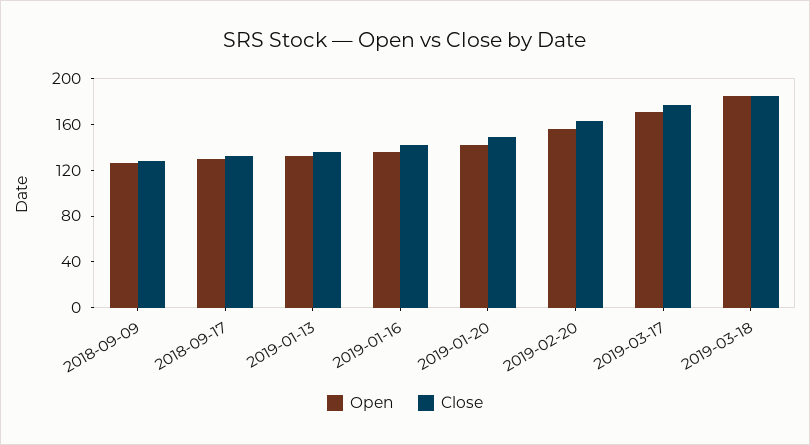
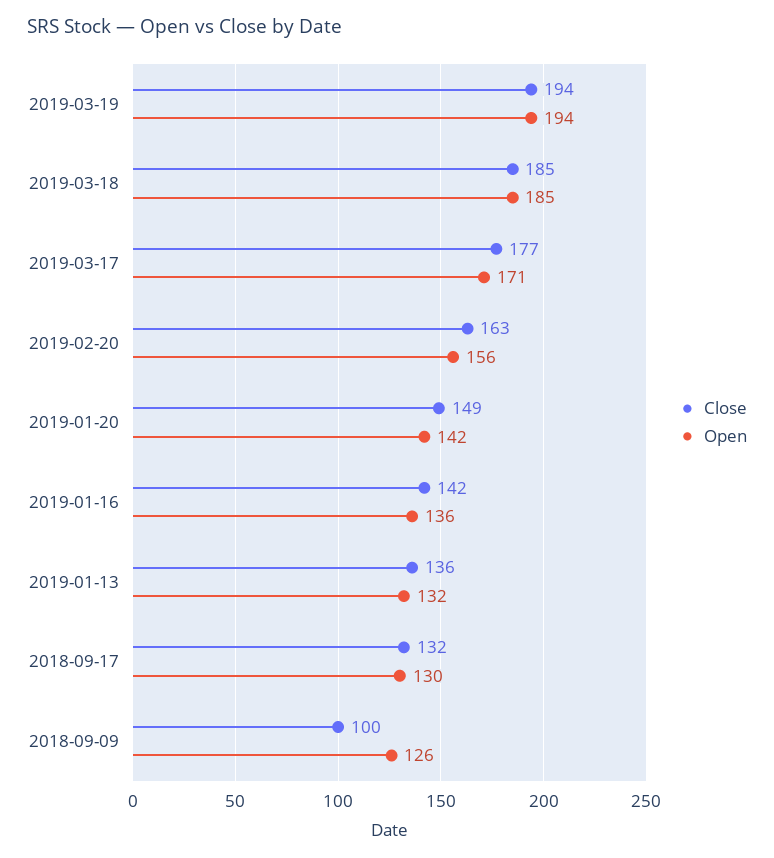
Close, 2018-09-09: 130 -> 100
Close, 2019-03-19: none -> 194
Open, 2019-03-19: none -> 194

